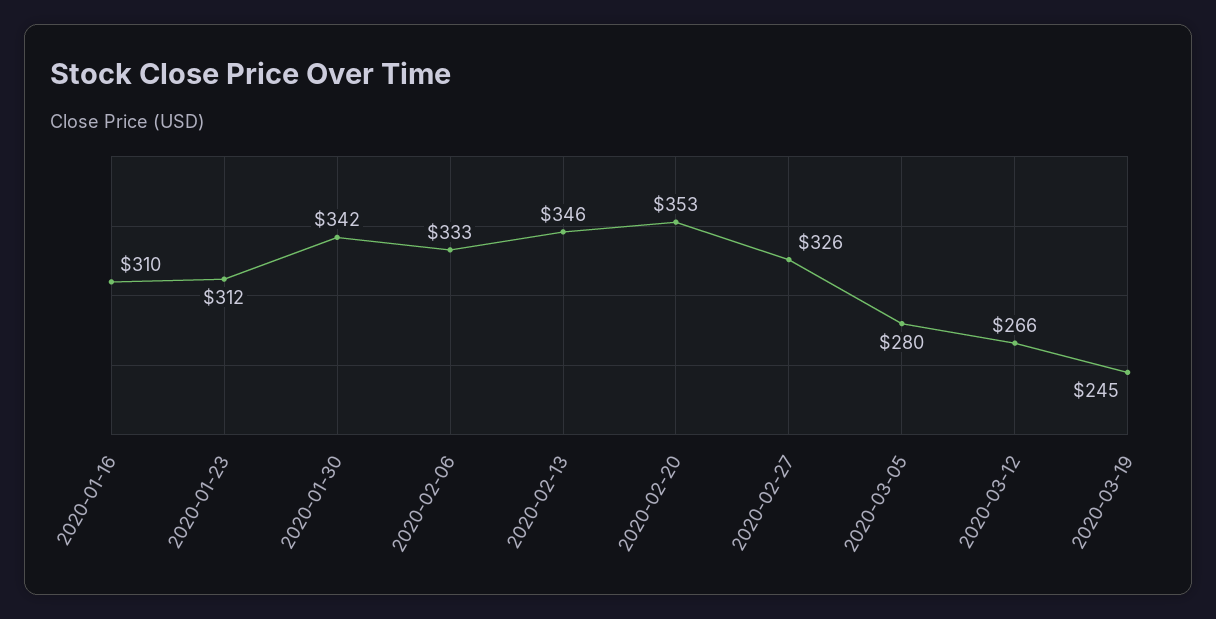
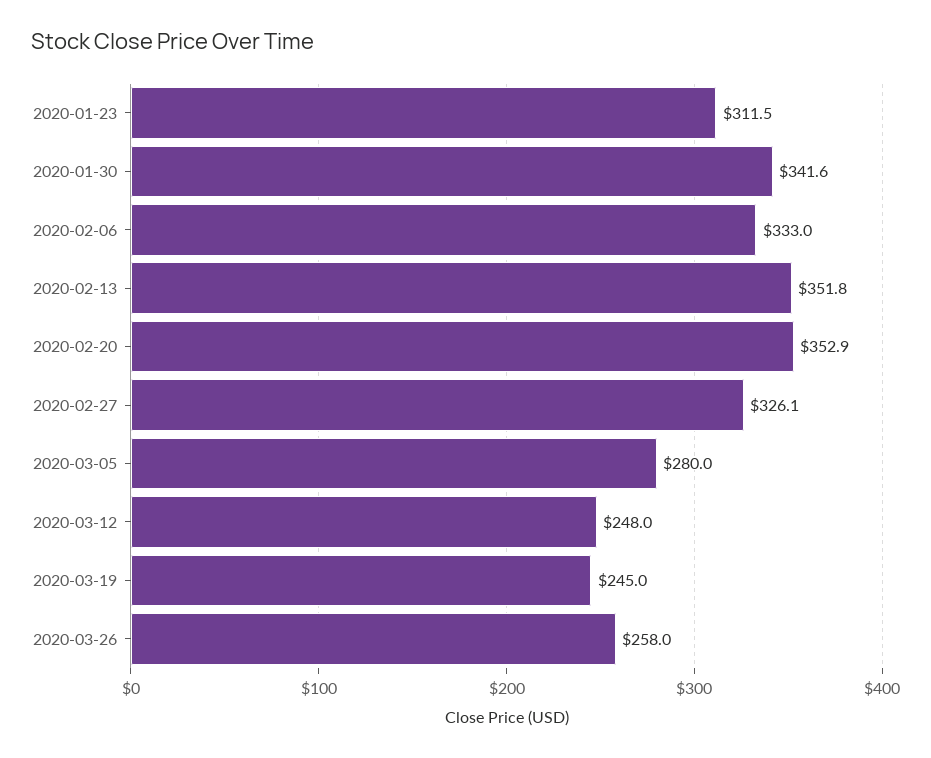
2020-01-16: 310 -> none
2020-02-13: 346 -> 351.8
2020-03-12: 266 -> 248
2020-03-26: none -> 258

